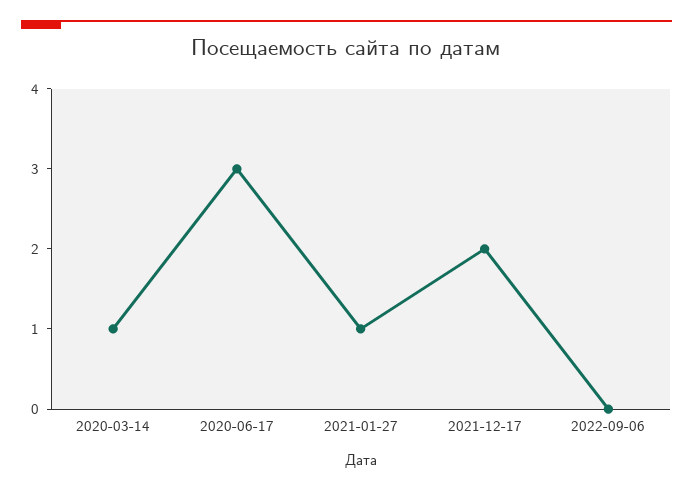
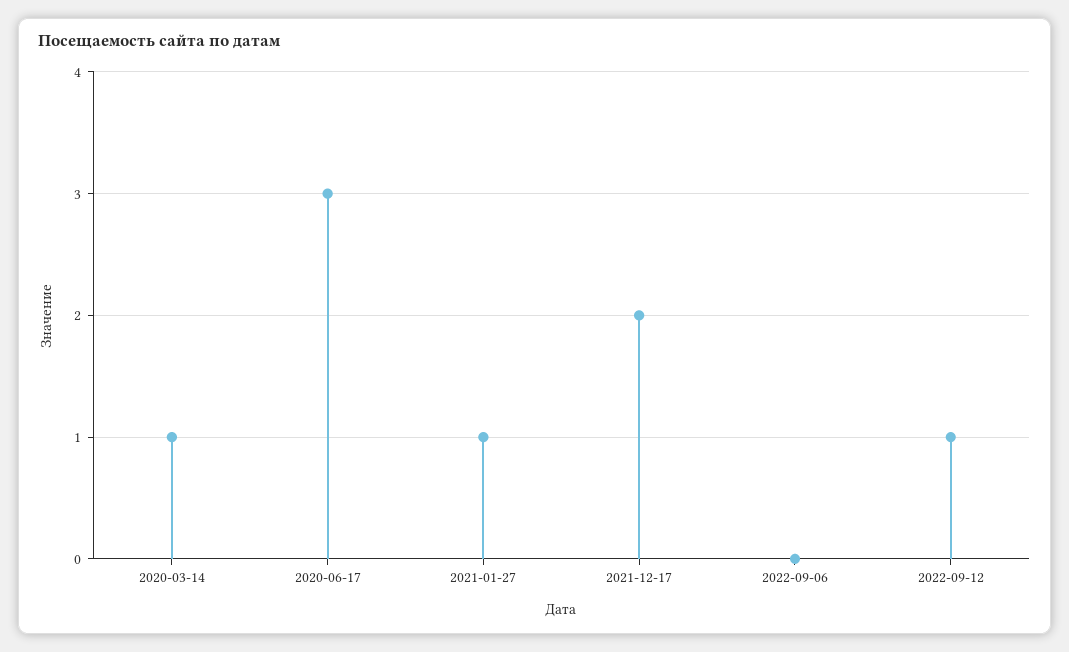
2022-09-12: none -> 1

